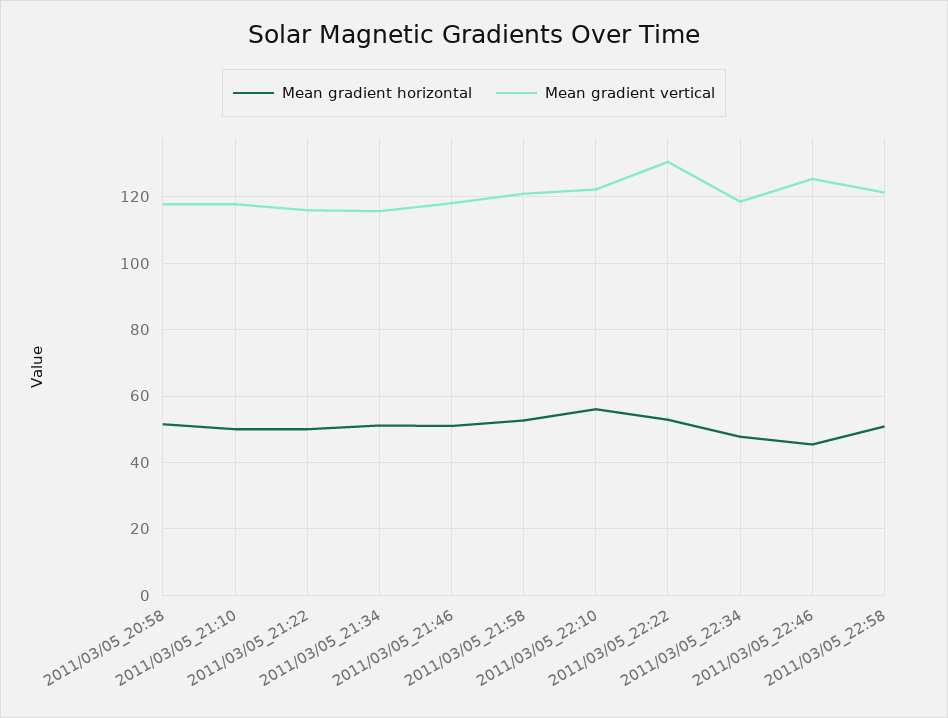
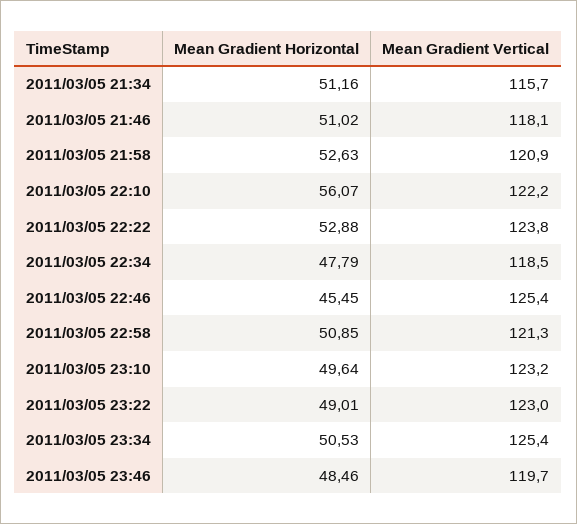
Mean gradient horizontal, 2011/03/05_20:58: 52 -> none
Mean gradient vertical, 2011/03/05_20:58: 118 -> none
Mean gradient horizontal, 2011/03/05_21:10: 50 -> none
Mean gradient vertical, 2011/03/05_21:10: 118 -> none
Mean gradient horizontal, 2011/03/05_21:22: 50 -> none
Mean gradient vertical, 2011/03/05_21:22: 116 -> none
Mean gradient vertical, 2011/03/05_22:22: 130 -> 123.8
Mean gradient horizontal, 2011/03/05 23:10: none -> 49.64
Mean gradient vertical, 2011/03/05 23:10: none -> 123.2
Mean gradient horizontal, 2011/03/05 23:22: none -> 49.01
Mean gradient vertical, 2011/03/05 23:22: none -> 123
Mean gradient horizontal, 2011/03/05 23:34: none -> 50.53
Mean gradient vertical, 2011/03/05 23:34: none -> 125.4
Mean gradient horizontal, 2011/03/05 23:46: none -> 48.46
Mean gradient vertical, 2011/03/05 23:46: none -> 119.7

